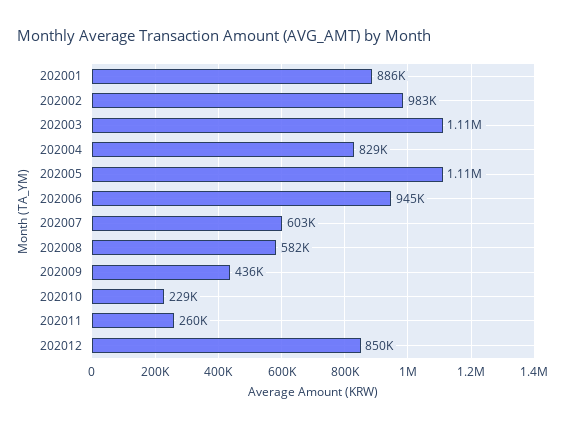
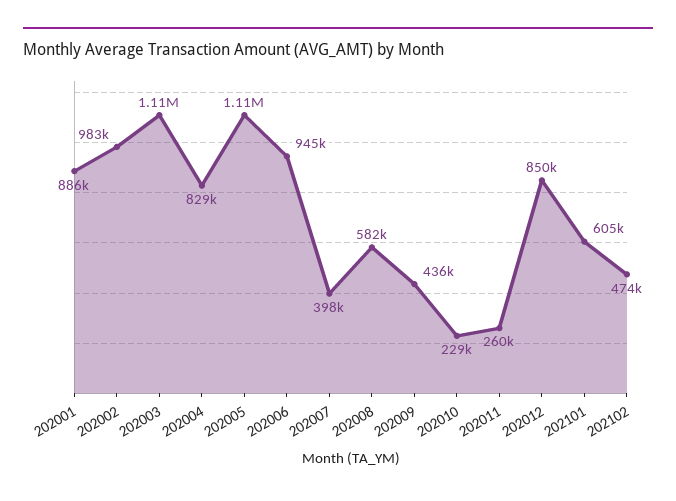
202007: 603000 -> 398000
202101: none -> 605000
202102: none -> 474000

